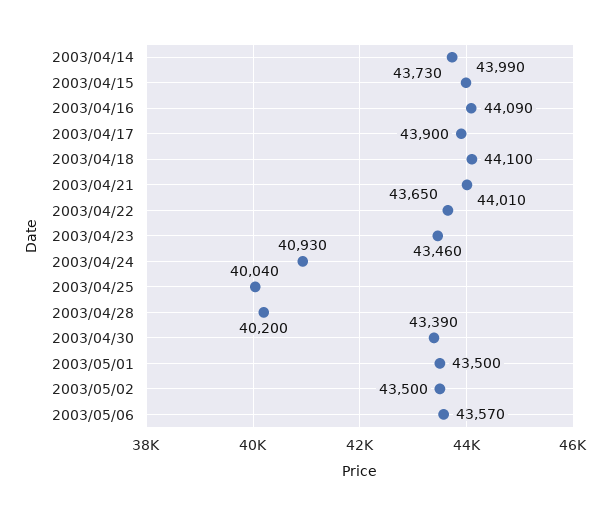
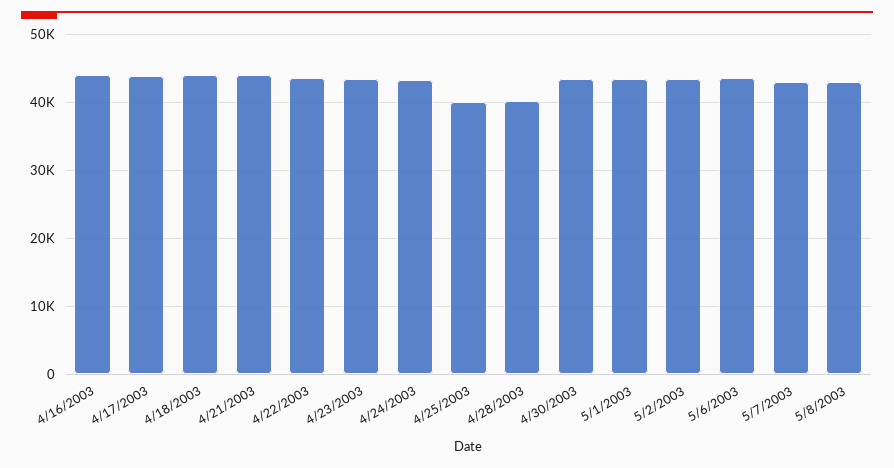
2003/04/14: 43730 -> none
2003/04/15: 43990 -> none
2003/04/24: 40930 -> 43000
5/7/2003: none -> 43000
5/8/2003: none -> 43000

